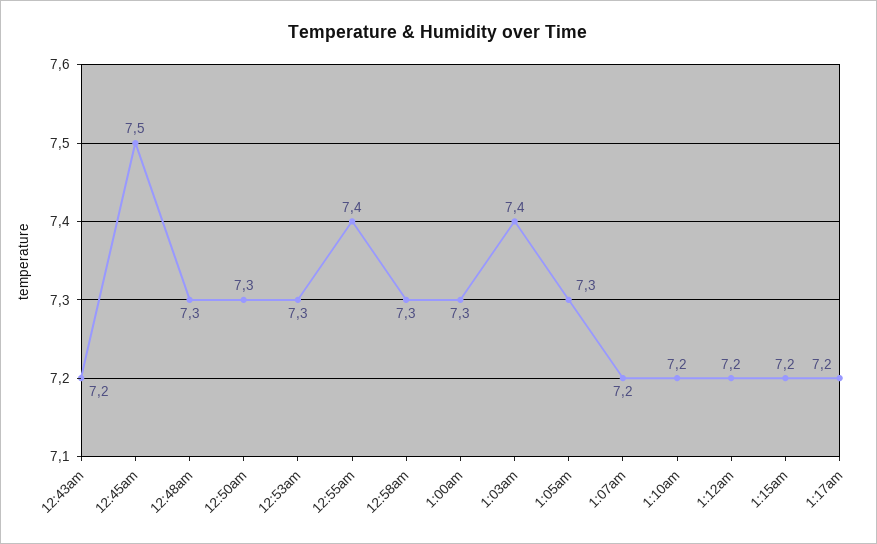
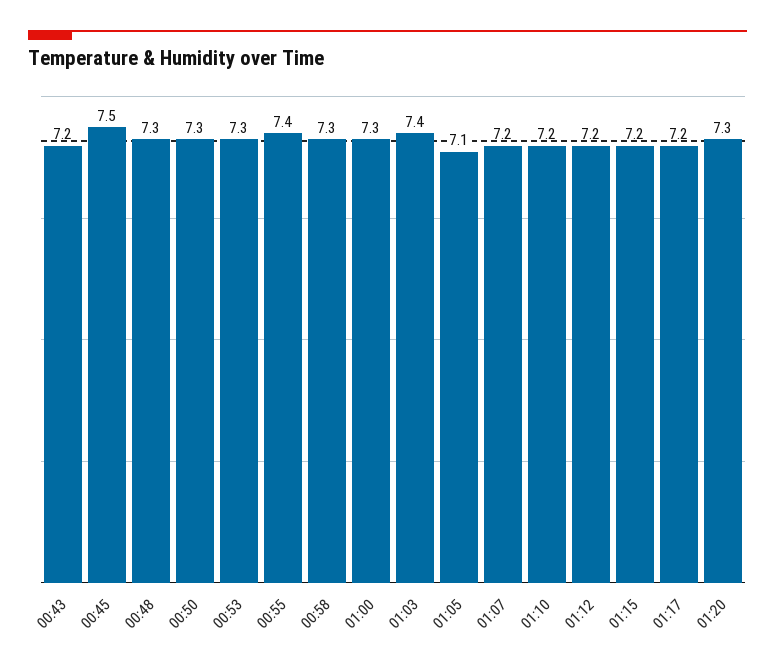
1:05am: 7.3 -> 7.1
01:20: none -> 7.3

